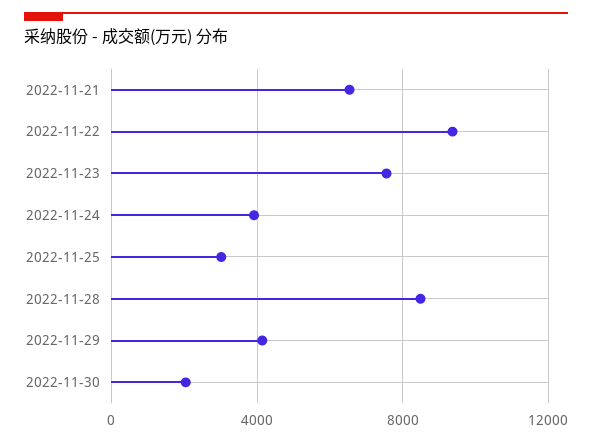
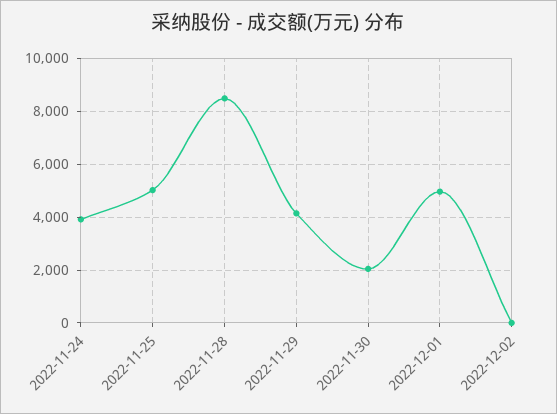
2022-11-21: 6500 -> none
2022-11-22: 9500 -> none
2022-11-23: 7500 -> none
2022-11-25: 3000 -> 5000
2022-12-01: none -> 5000
2022-12-02: none -> 0

